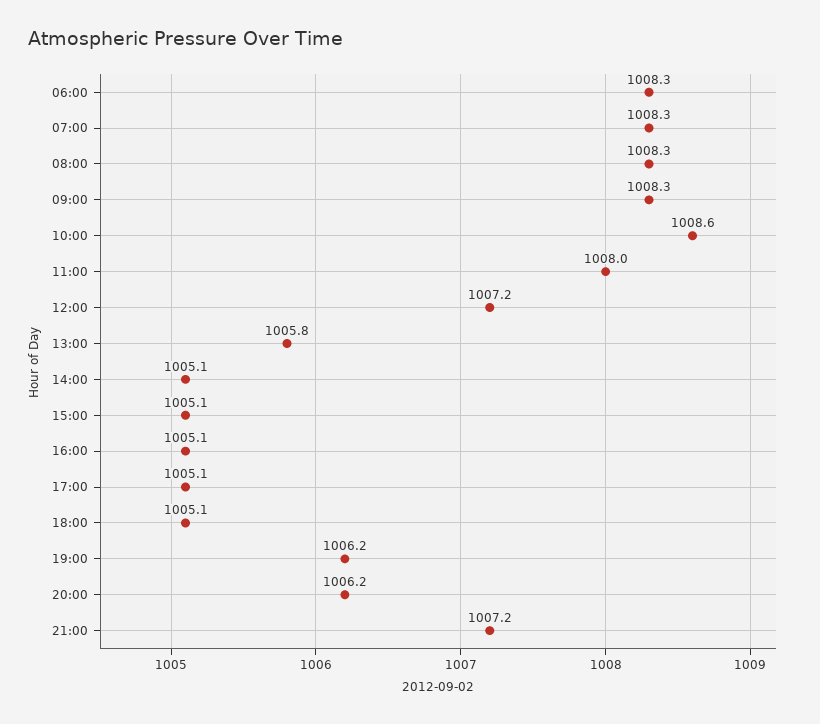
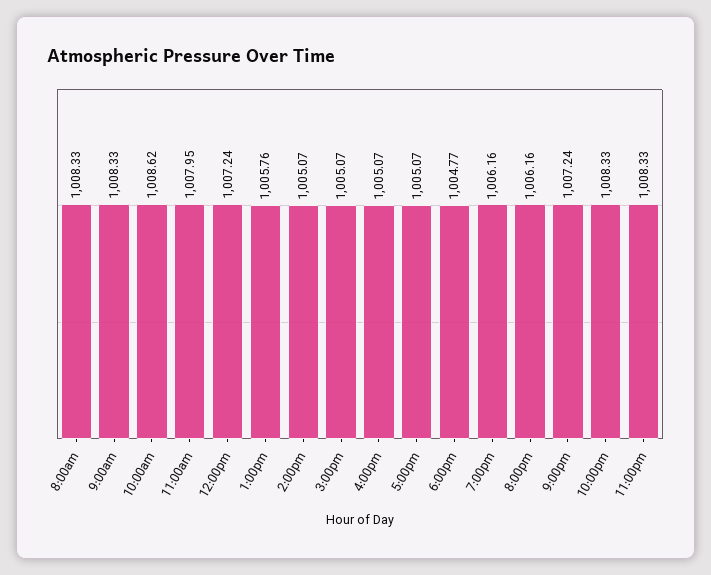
06:00: 1008.3 -> none
07:00: 1008.3 -> none
18:00: 1005.1 -> 1004.77
10:00pm: none -> 1008.33
11:00pm: none -> 1008.33

